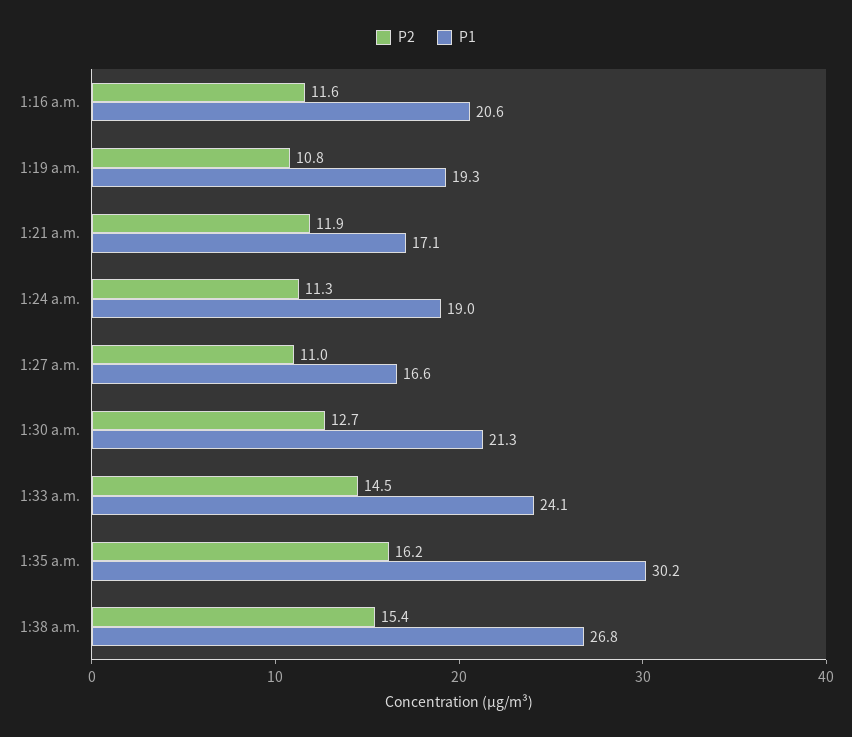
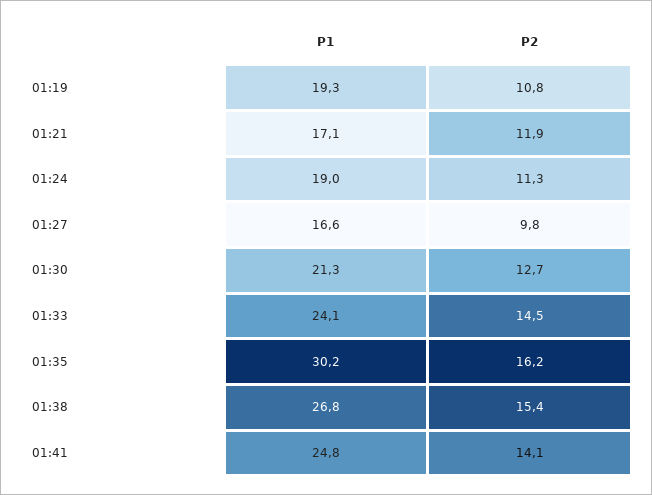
P2, 1:16 a.m.: 11.6 -> none
P1, 1:16 a.m.: 20.6 -> none
P2, 1:27 a.m.: 11 -> 9.8
P1, 01:41: none -> 24.8
P2, 01:41: none -> 14.1

